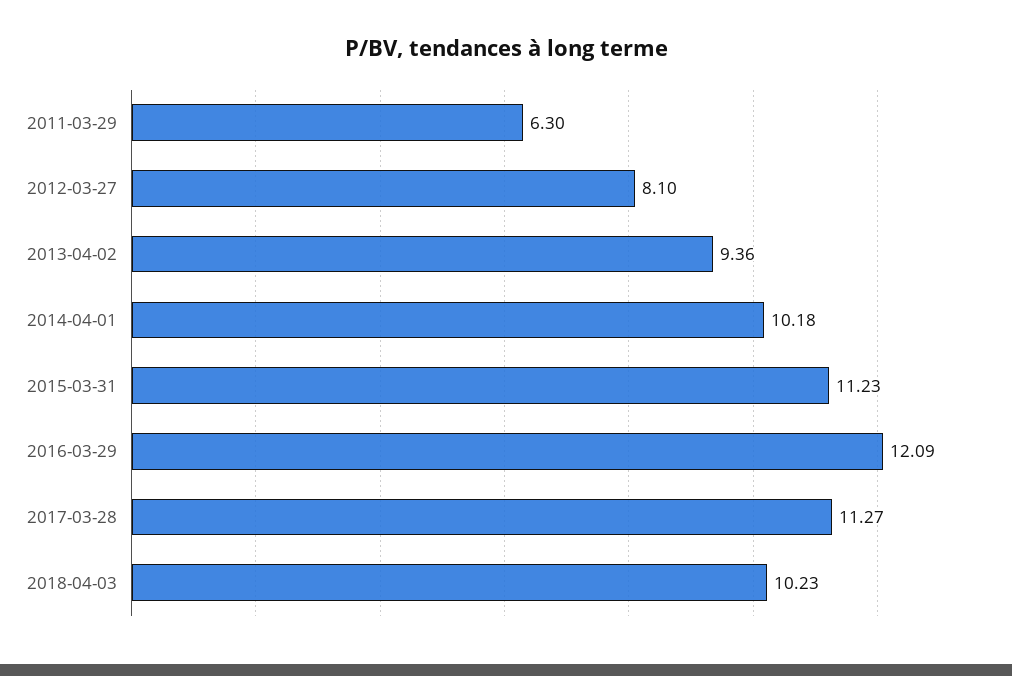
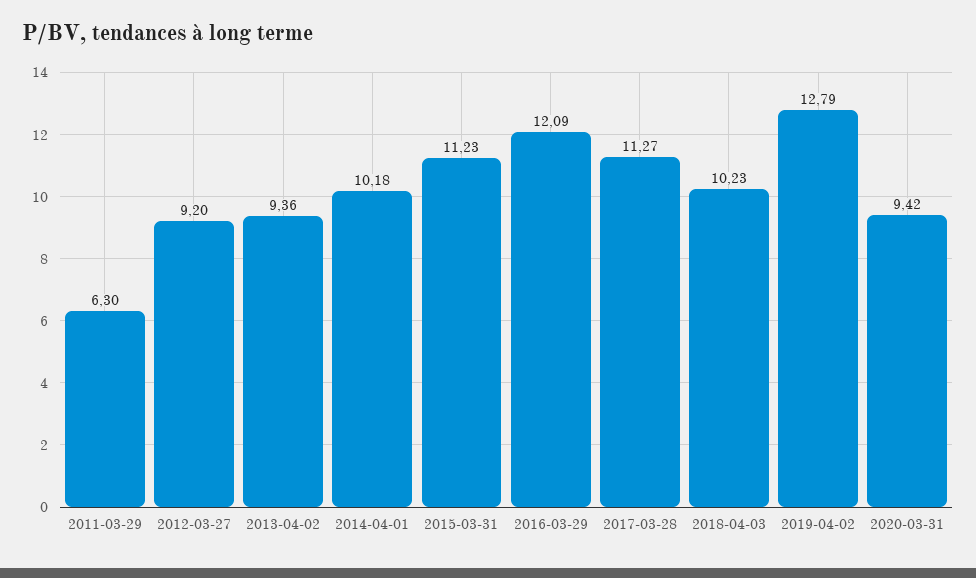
2012-03-27: 8.1 -> 9.2
2019-04-02: none -> 12.79
2020-03-31: none -> 9.42

